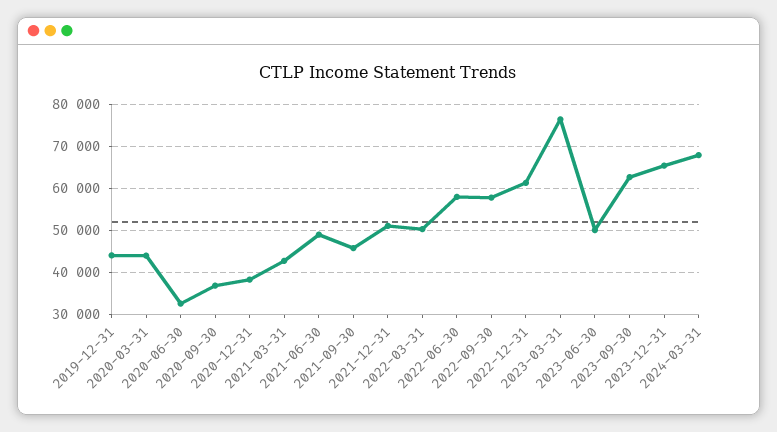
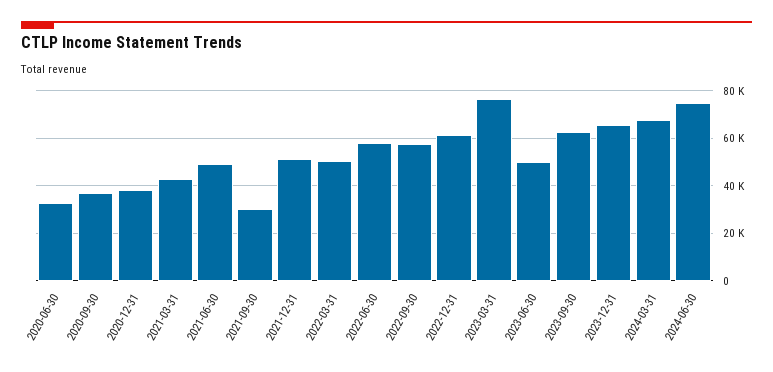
2019-12-31: 44000 -> none
2020-03-31: 44000 -> none
2021-09-30: 46000 -> 30000
2024-06-30: none -> 75000

